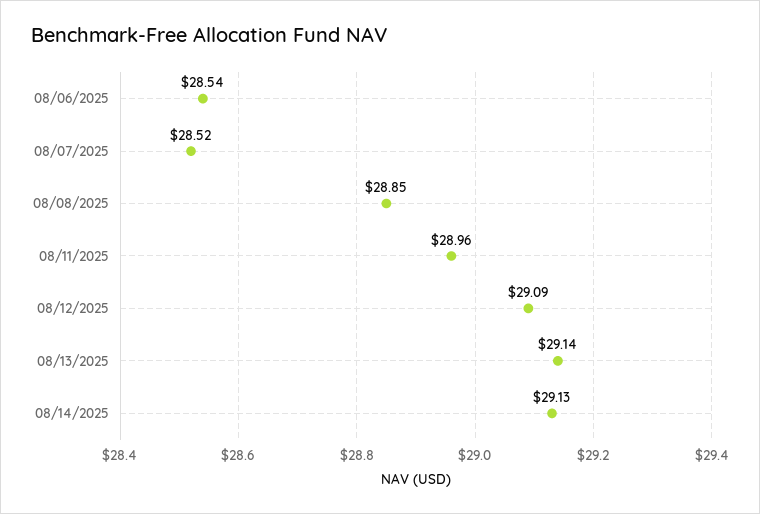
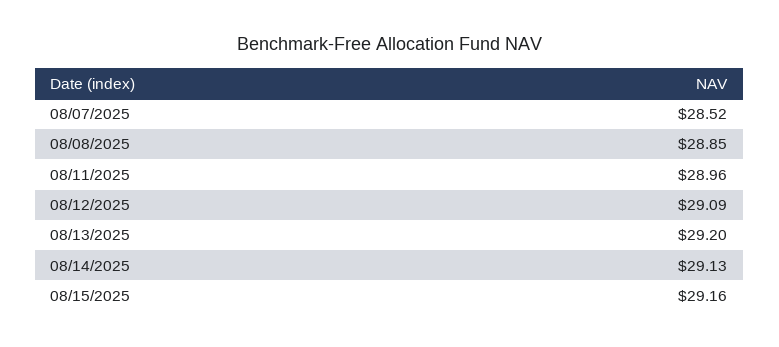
08/06/2025: 28.54 -> none
08/13/2025: 29.14 -> 29.2
08/15/2025: none -> 29.16

